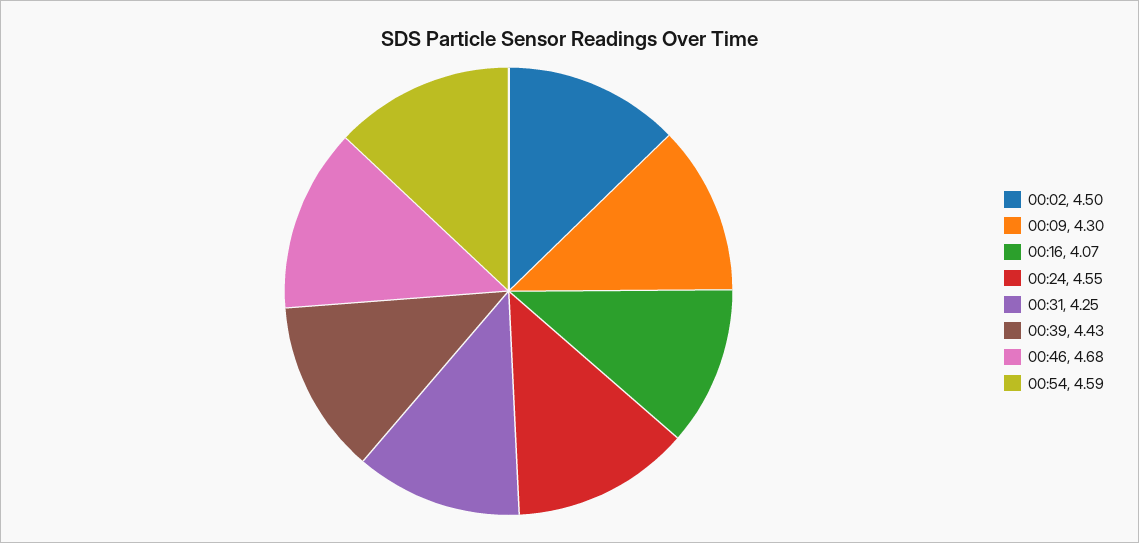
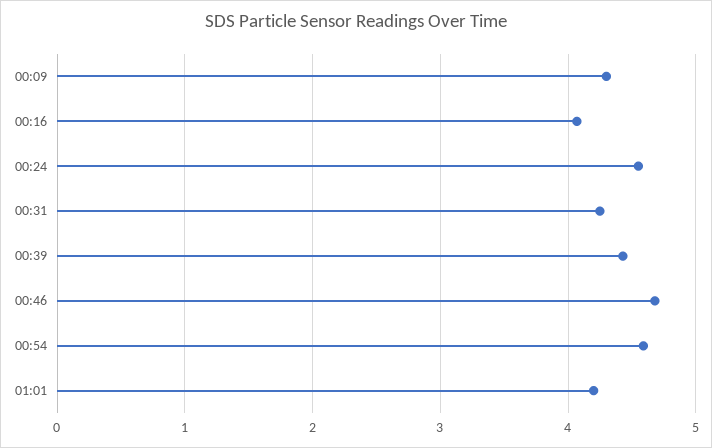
00:02: 4.5 -> none
01:01: none -> 4.2

